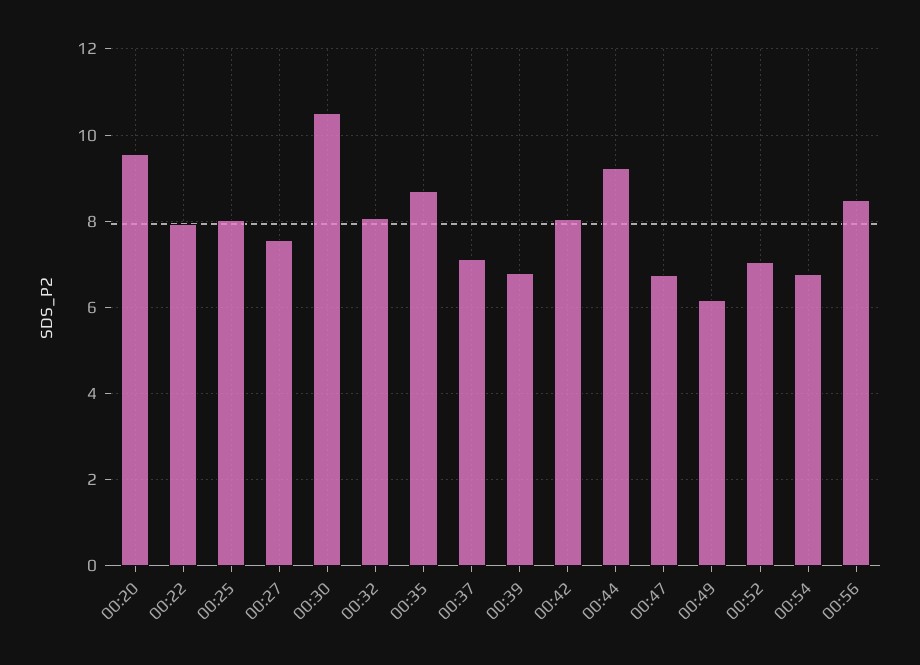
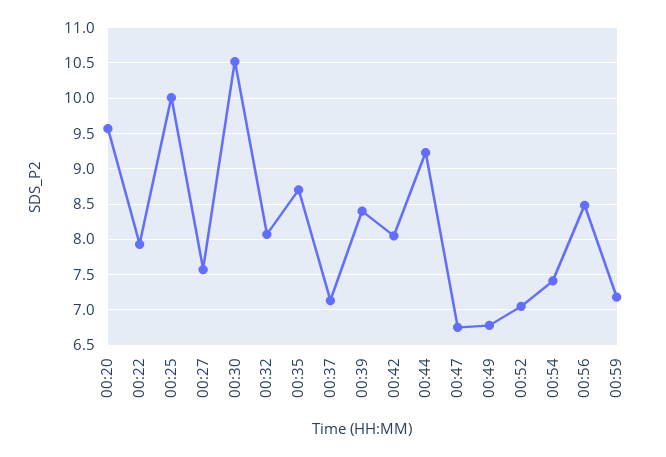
00:25: 8 -> 10
00:39: 6.8 -> 8.4
00:49: 6.2 -> 6.8
00:54: 6.8 -> 7.4
00:59: none -> 7.2

